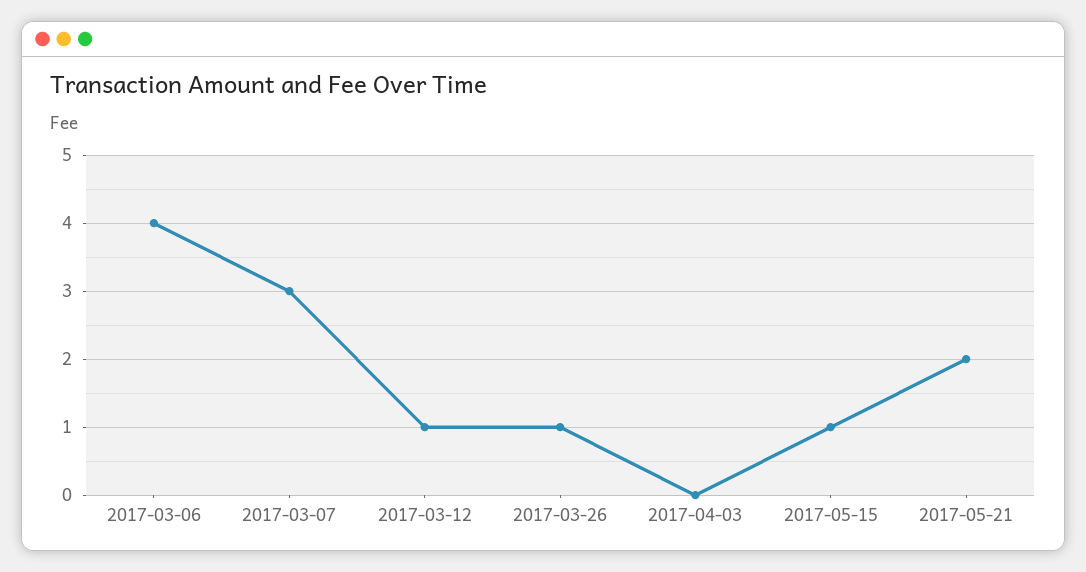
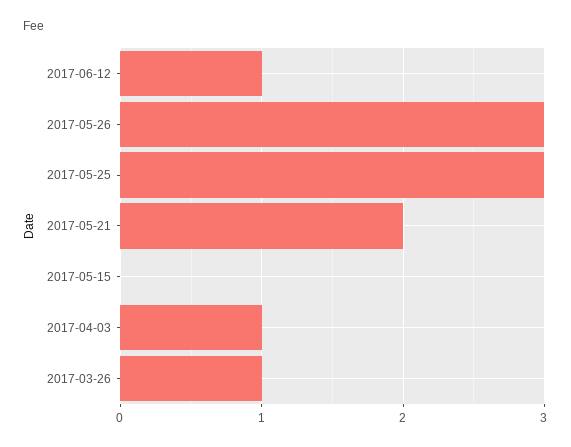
2017-03-06: 4 -> none
2017-03-07: 3 -> none
2017-03-12: 1 -> none
2017-04-03: 0 -> 1
2017-05-15: 1 -> 0
2017-06-12: none -> 1
2017-05-26: none -> 3
2017-05-25: none -> 3

